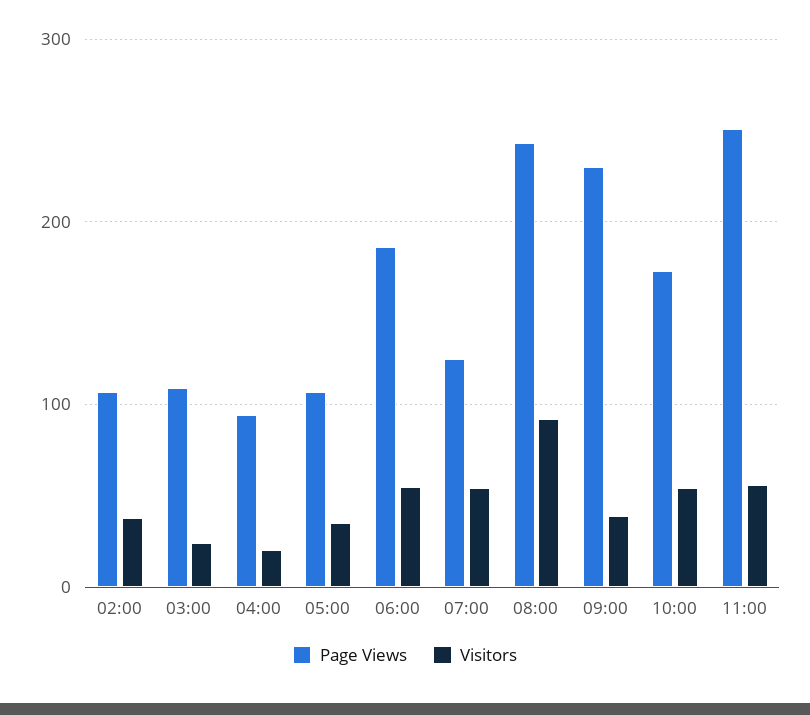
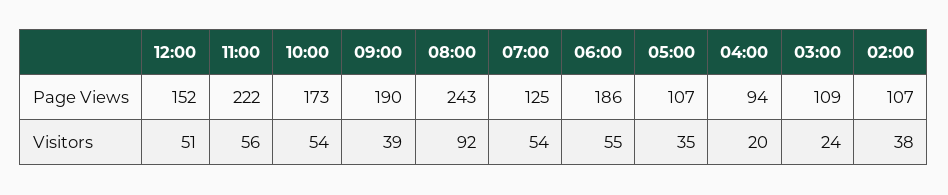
Page Views, 09:00: 230 -> 190
Page Views, 11:00: 250 -> 222
Page Views, 12:00: none -> 152
Visitors, 12:00: none -> 51

